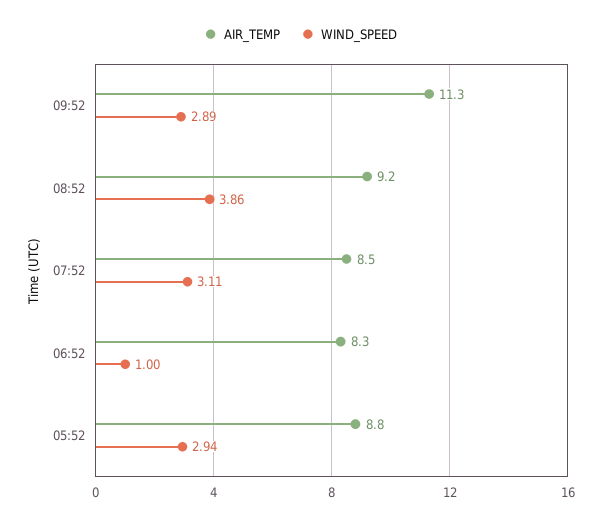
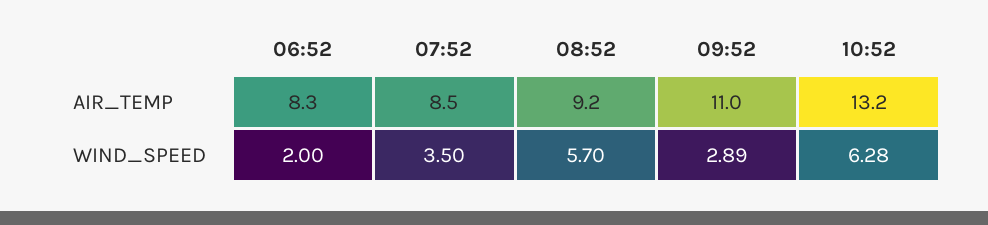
AIR_TEMP, 09:52: 11.3 -> 11
WIND_SPEED, 08:52: 3.86 -> 5.7
WIND_SPEED, 07:52: 3.11 -> 3.5
WIND_SPEED, 06:52: 1 -> 2
AIR_TEMP, 05:52: 8.8 -> none
WIND_SPEED, 05:52: 2.94 -> none
AIR_TEMP, 10:52: none -> 13.2
WIND_SPEED, 10:52: none -> 6.28

